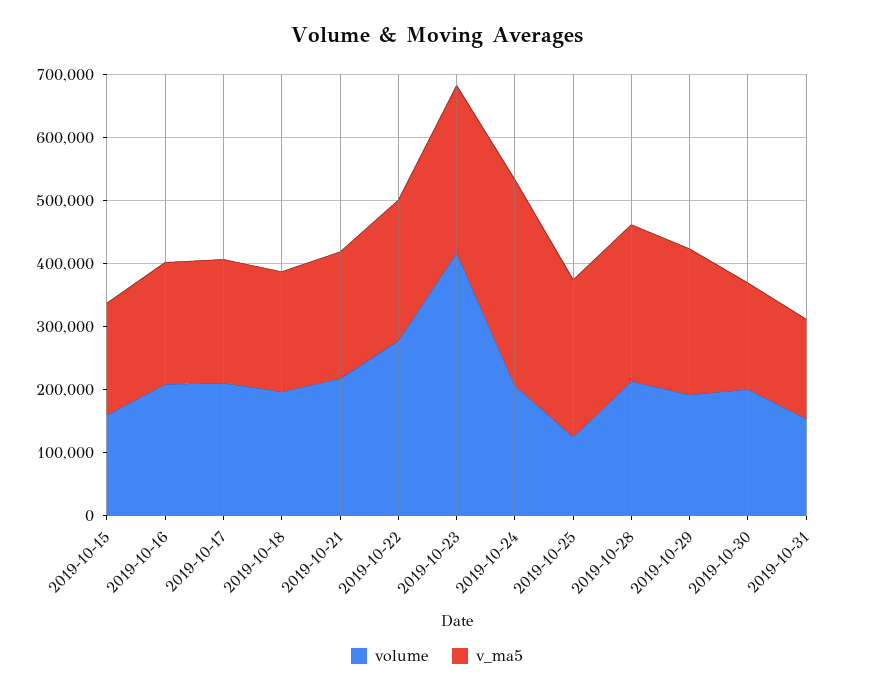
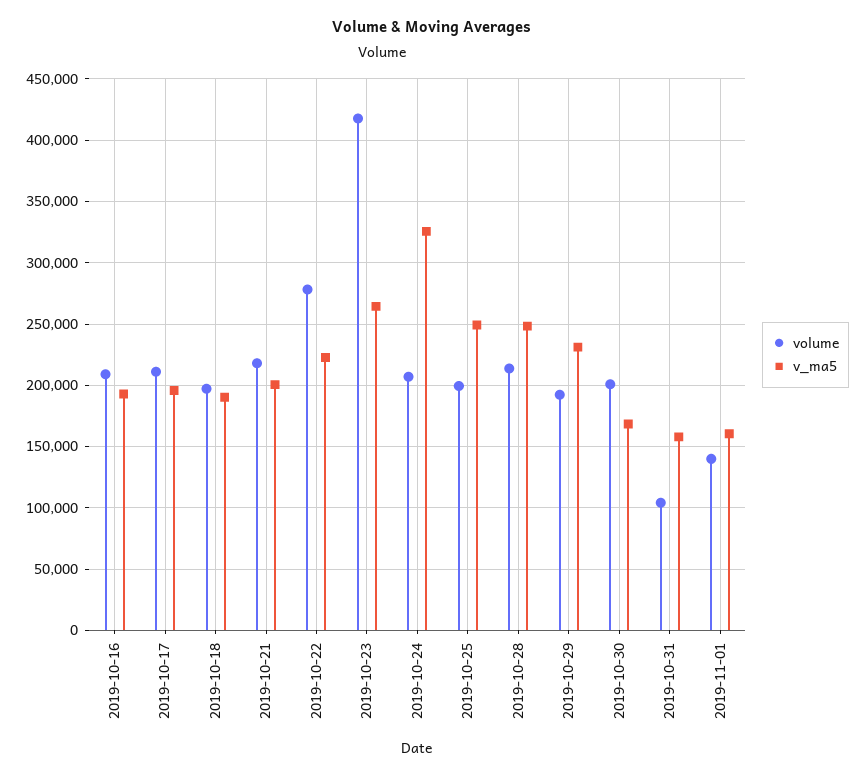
volume, 2019-10-15: 160000 -> none
v_ma5, 2019-10-15: 180000 -> none
volume, 2019-10-25: 120000 -> 200000
volume, 2019-10-31: 160000 -> 105000
volume, 2019-11-01: none -> 140000
v_ma5, 2019-11-01: none -> 160000

